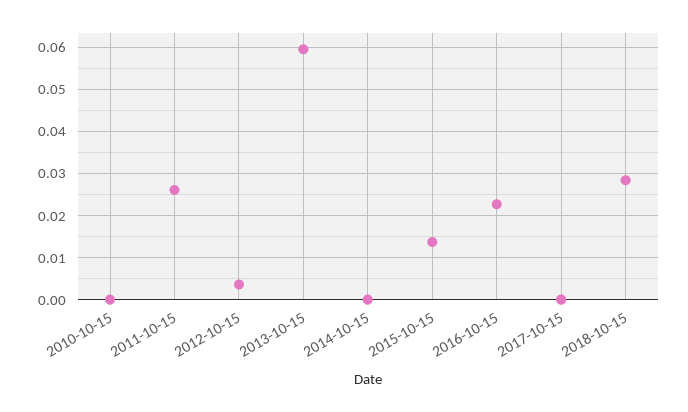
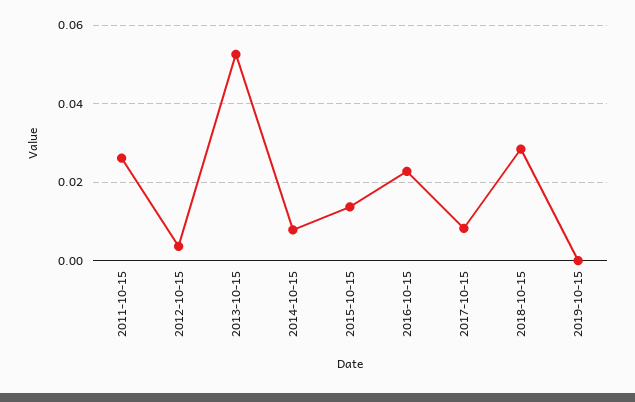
2010-10-15: 0 -> none
2013-10-15: 0.06 -> 0.052
2014-10-15: 0 -> 0.008
2017-10-15: 0 -> 0.008
2019-10-15: none -> 0

